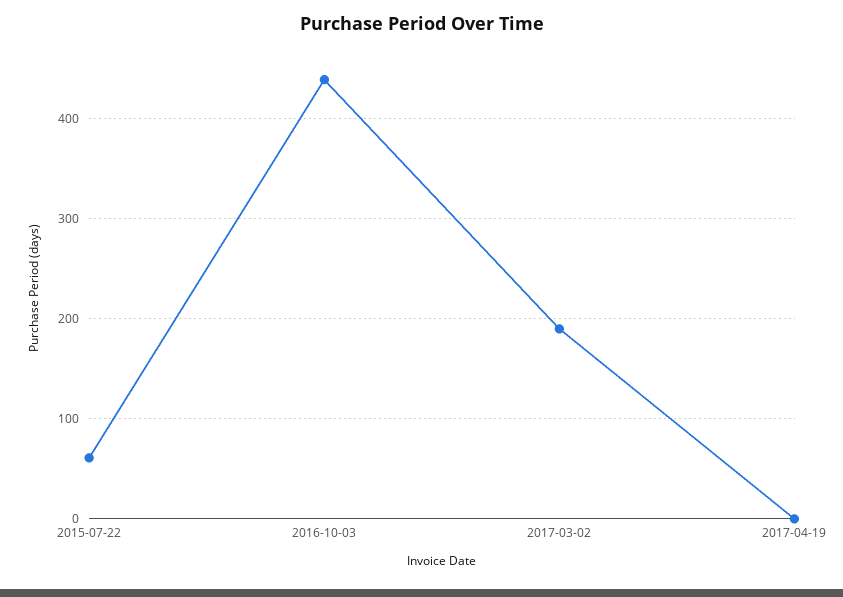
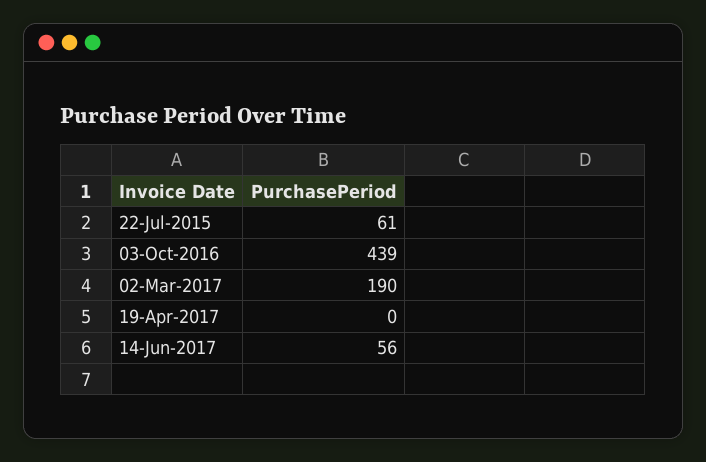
14-Jun-2017: none -> 56

